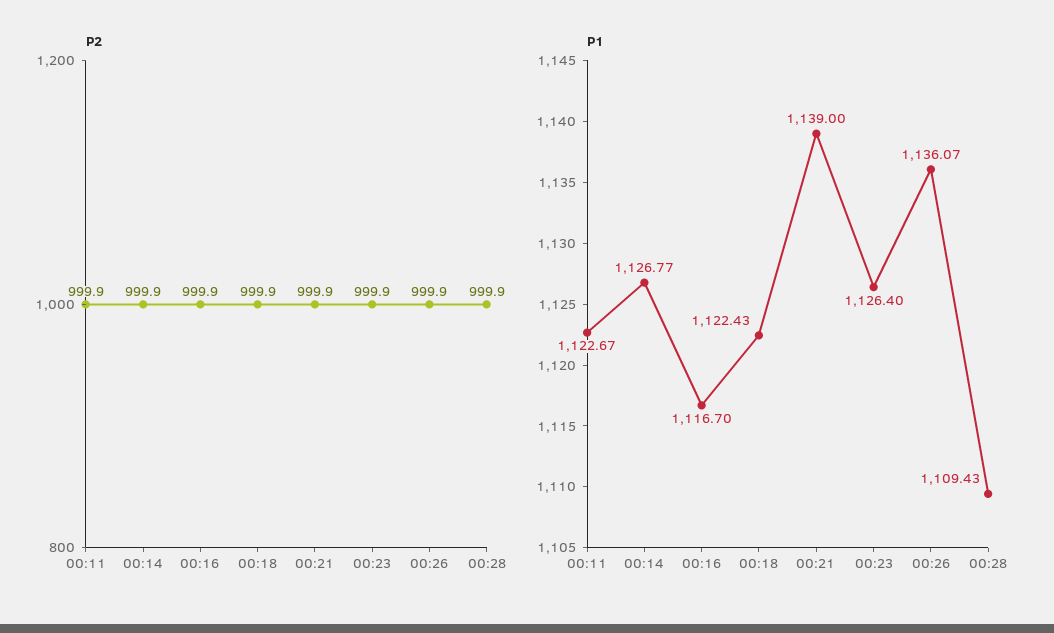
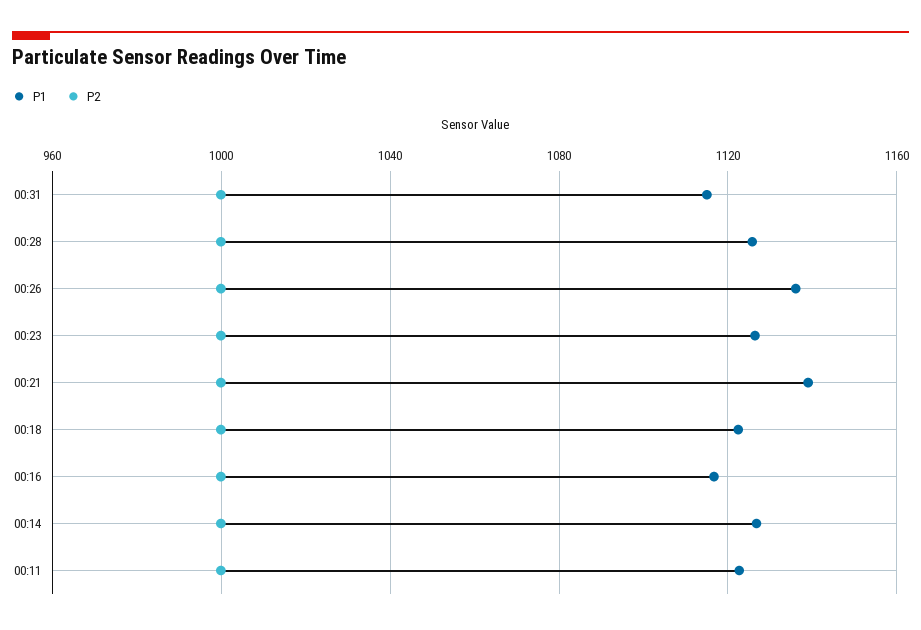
P1, 00:28: 1109.43 -> 1125
P1, 00:31: none -> 1115
P2, 00:31: none -> 1000

